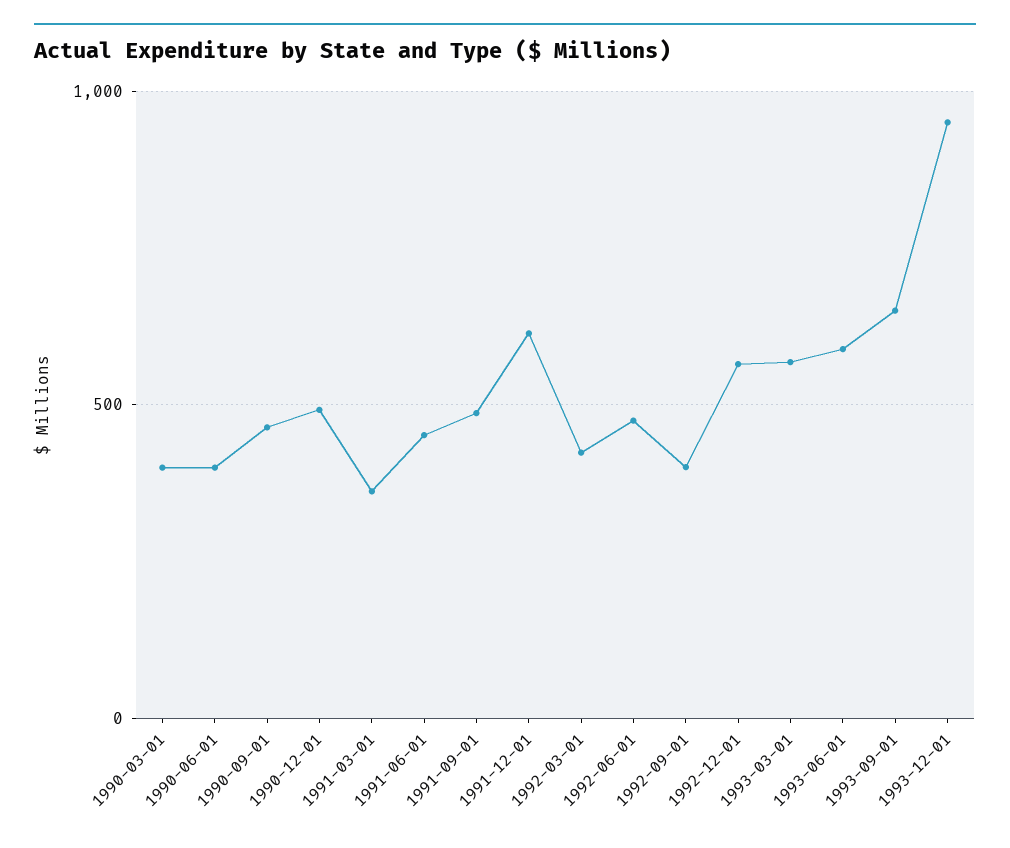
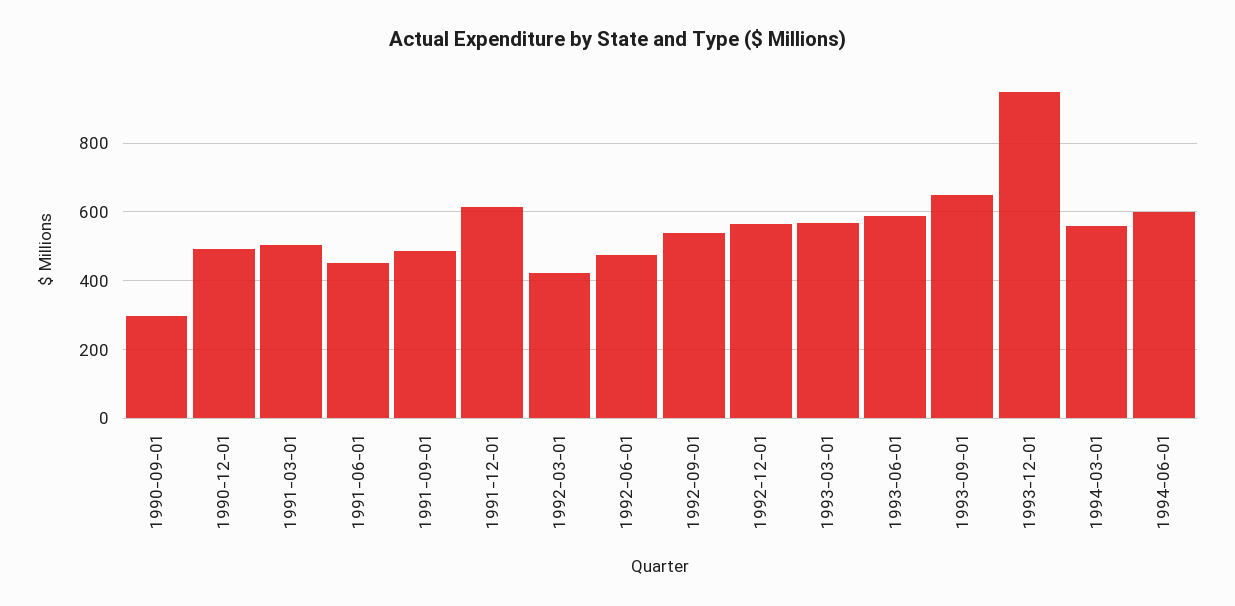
1990-03-01: 400 -> none
1990-06-01: 400 -> none
1990-09-01: 450 -> 300
1991-03-01: 350 -> 500
1992-09-01: 400 -> 540
1994-03-01: none -> 560
1994-06-01: none -> 600

